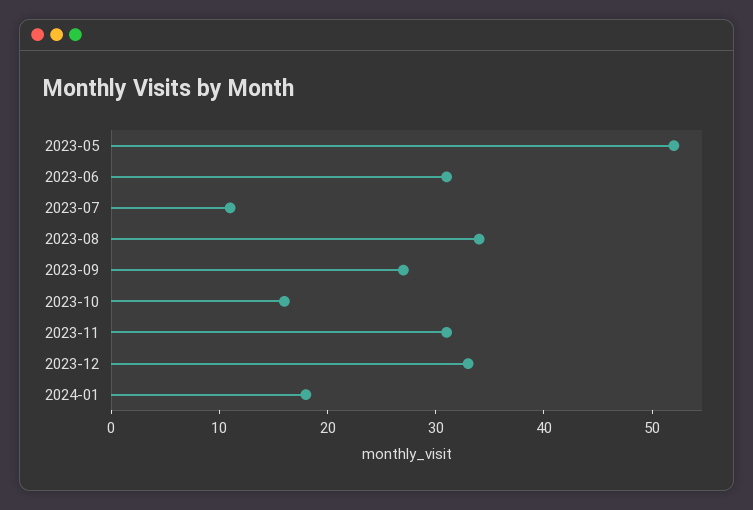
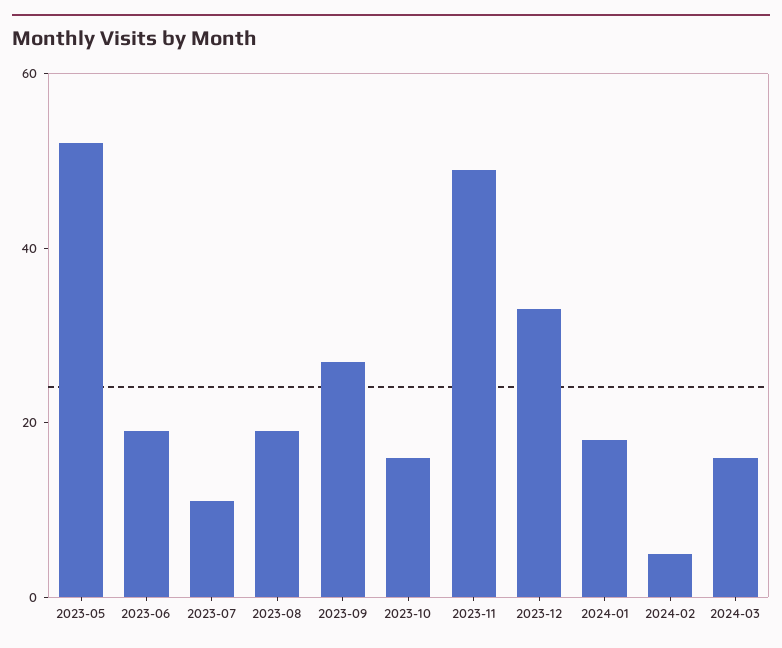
2023-06: 31 -> 20
2023-08: 34 -> 20
2023-11: 31 -> 50
2024-02: none -> 5
2024-03: none -> 15

